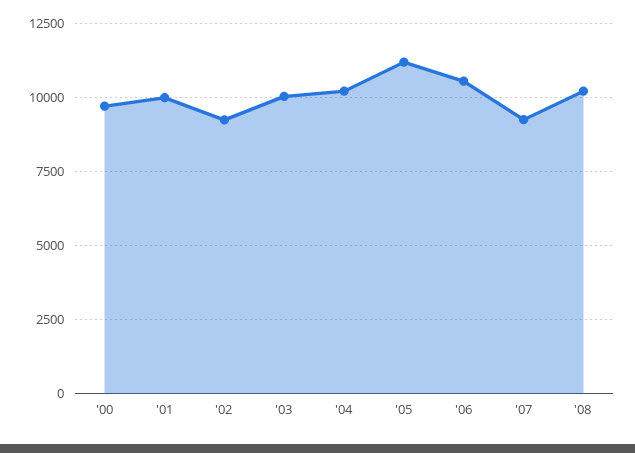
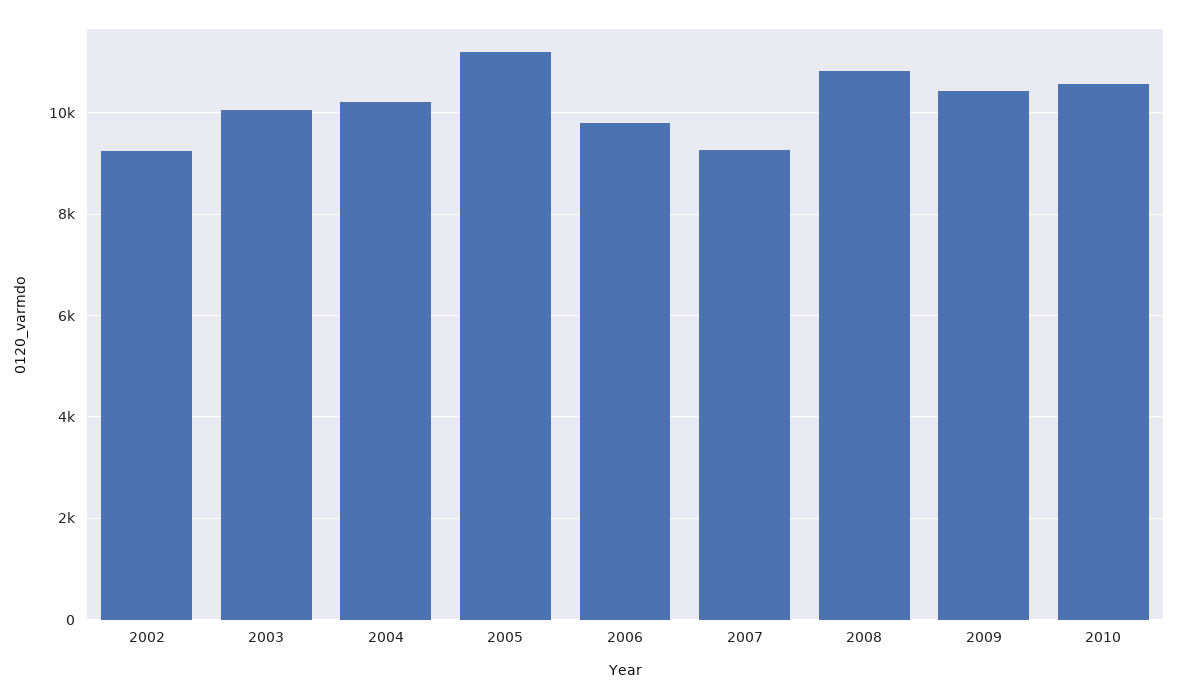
'00: 9750 -> none
'01: 10000 -> none
'06: 10500 -> 9800
'08: 10250 -> 10800
2009: none -> 10400
2010: none -> 10600

